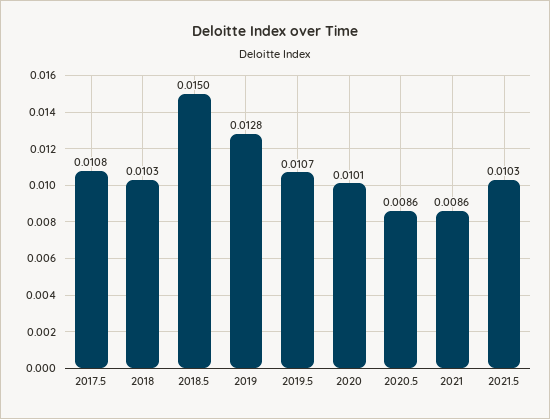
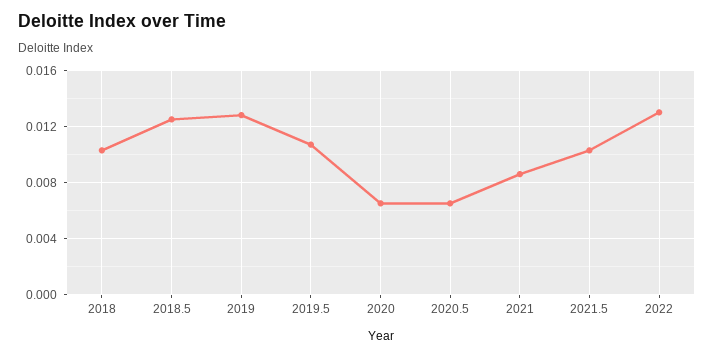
2017.5: 0.0108 -> none
2018.5: 0.015 -> 0.0125
2020: 0.0101 -> 0.0065
2020.5: 0.0086 -> 0.0065
2022: none -> 0.013

